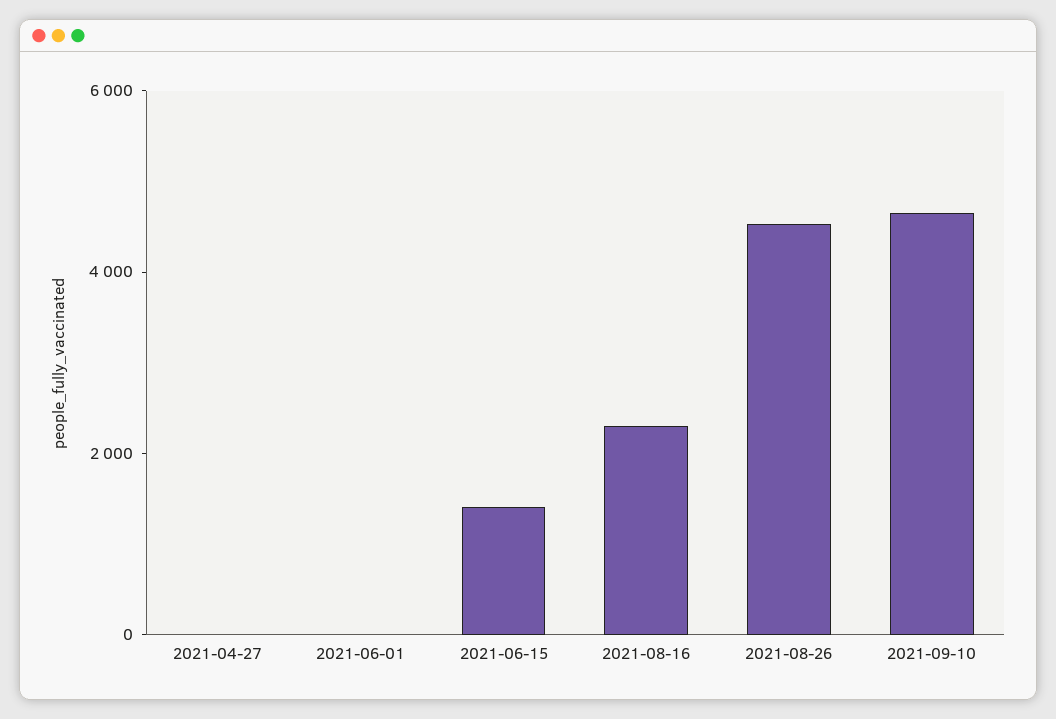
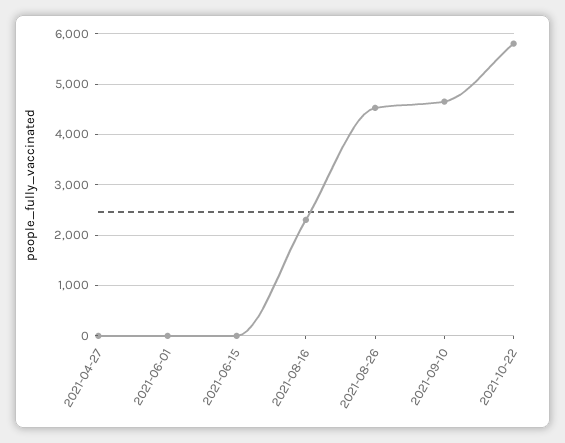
2021-06-15: 1500 -> 0
2021-10-22: none -> 5800

